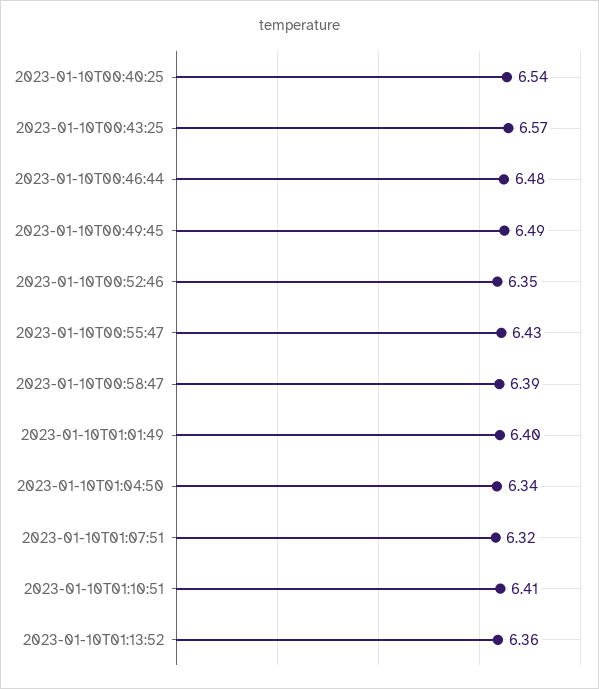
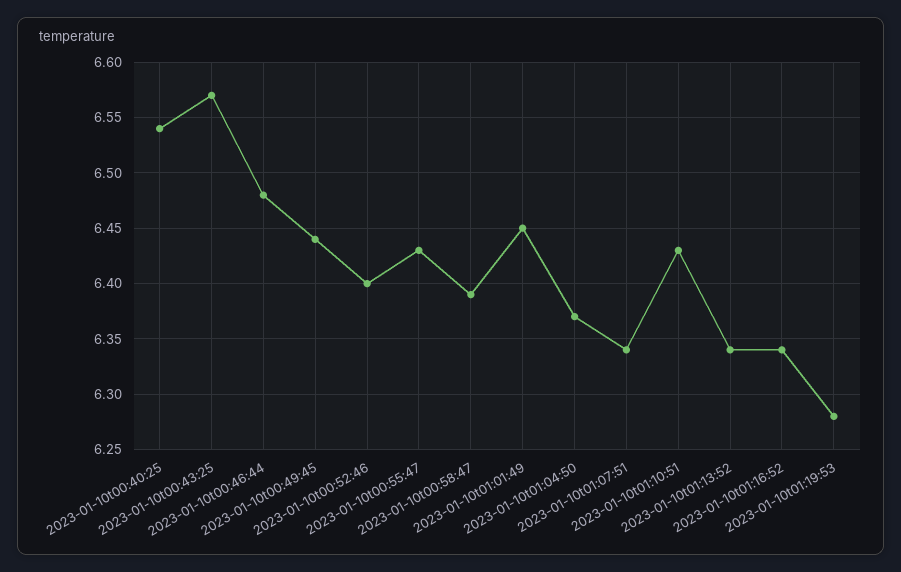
2023-01-10T00:49:45: 6.49 -> 6.44
2023-01-10T00:52:46: 6.35 -> 6.4
2023-01-10T01:01:49: 6.4 -> 6.45
2023-01-10T01:04:50: 6.34 -> 6.37
2023-01-10T01:07:51: 6.32 -> 6.34
2023-01-10T01:10:51: 6.41 -> 6.43
2023-01-10T01:13:52: 6.36 -> 6.34
2023-01-10t01:16:52: none -> 6.34
2023-01-10t01:19:53: none -> 6.28

